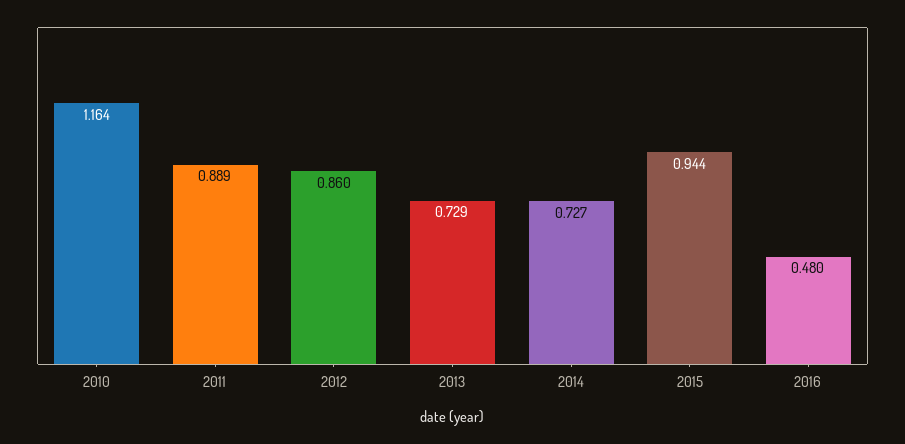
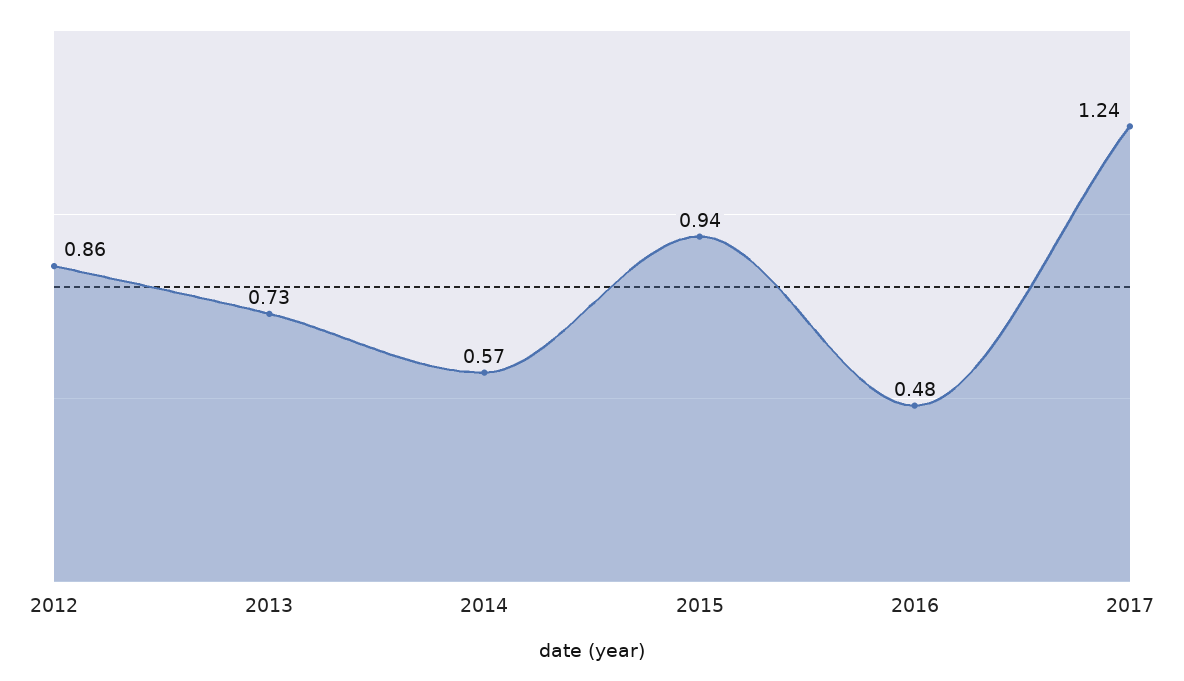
2010: 1.164 -> none
2011: 0.889 -> none
2014: 0.727 -> 0.57
2017: none -> 1.24

